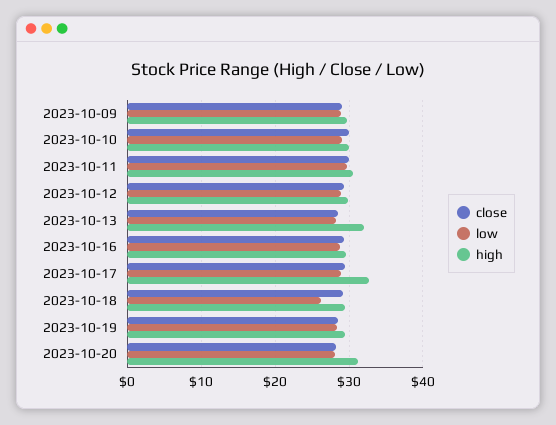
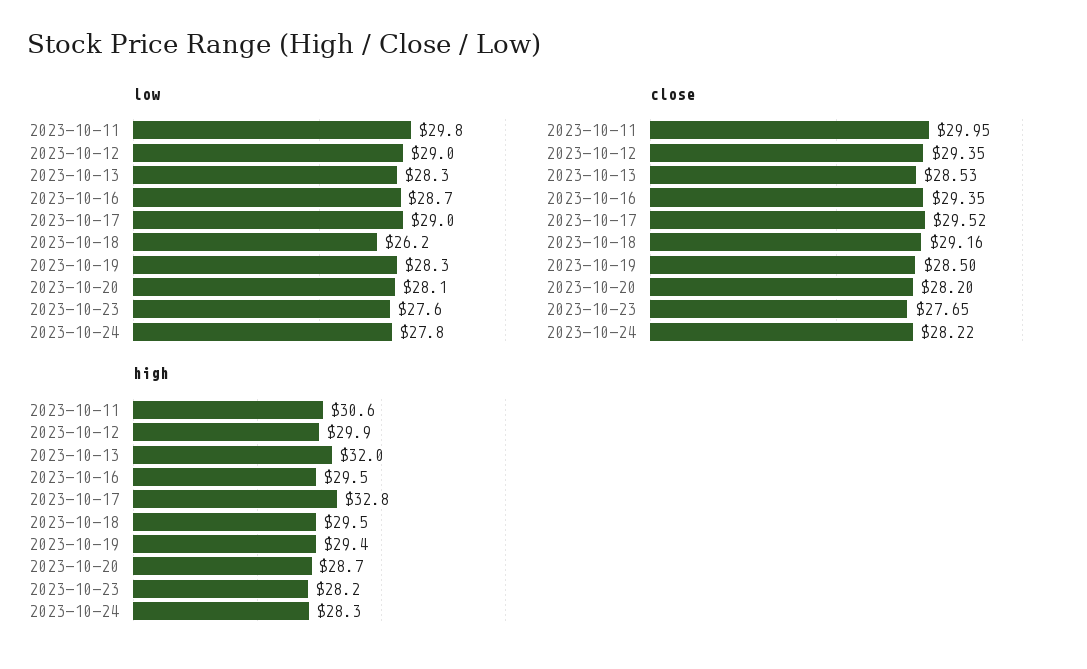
close, 2023-10-09: 29 -> none
low, 2023-10-09: 29 -> none
high, 2023-10-09: 30 -> none
close, 2023-10-10: 30 -> none
low, 2023-10-10: 29 -> none
high, 2023-10-10: 30 -> none
high, 2023-10-20: 31 -> 28.7
low, 2023-10-23: none -> 27.6
low, 2023-10-24: none -> 27.8
close, 2023-10-23: none -> 27.65
close, 2023-10-24: none -> 28.22
high, 2023-10-23: none -> 28.2
high, 2023-10-24: none -> 28.3

